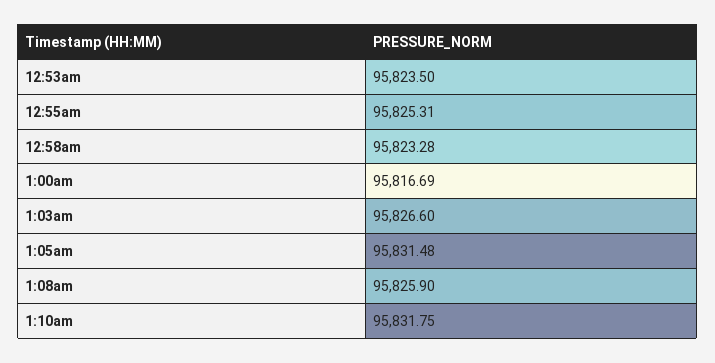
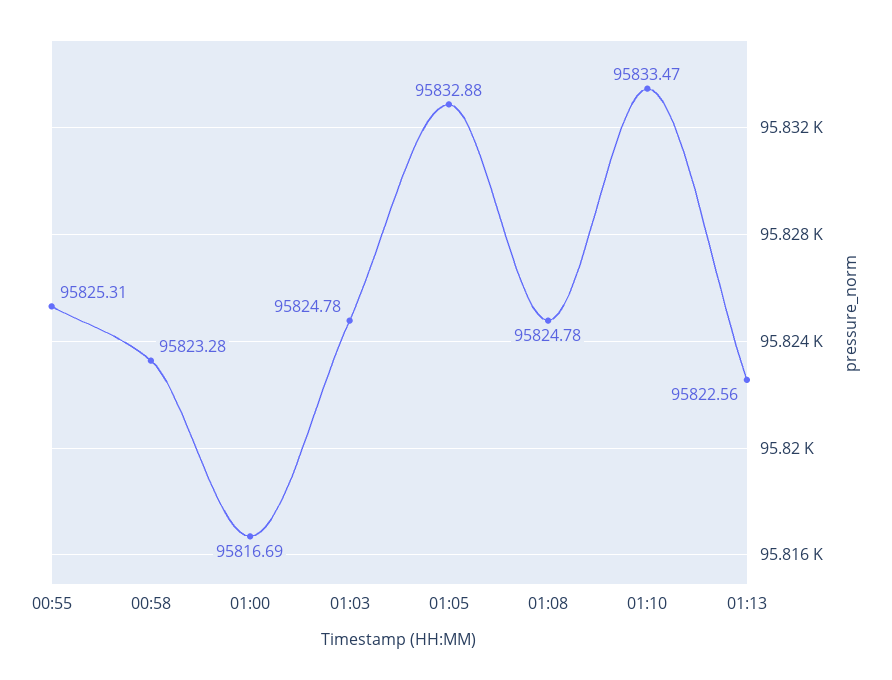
12:53am: 95823.5 -> none
1:03am: 95826.6 -> 95824.78
1:05am: 95831.48 -> 95832.88
1:08am: 95825.9 -> 95824.78
1:10am: 95831.75 -> 95833.47
01:13: none -> 95822.56

